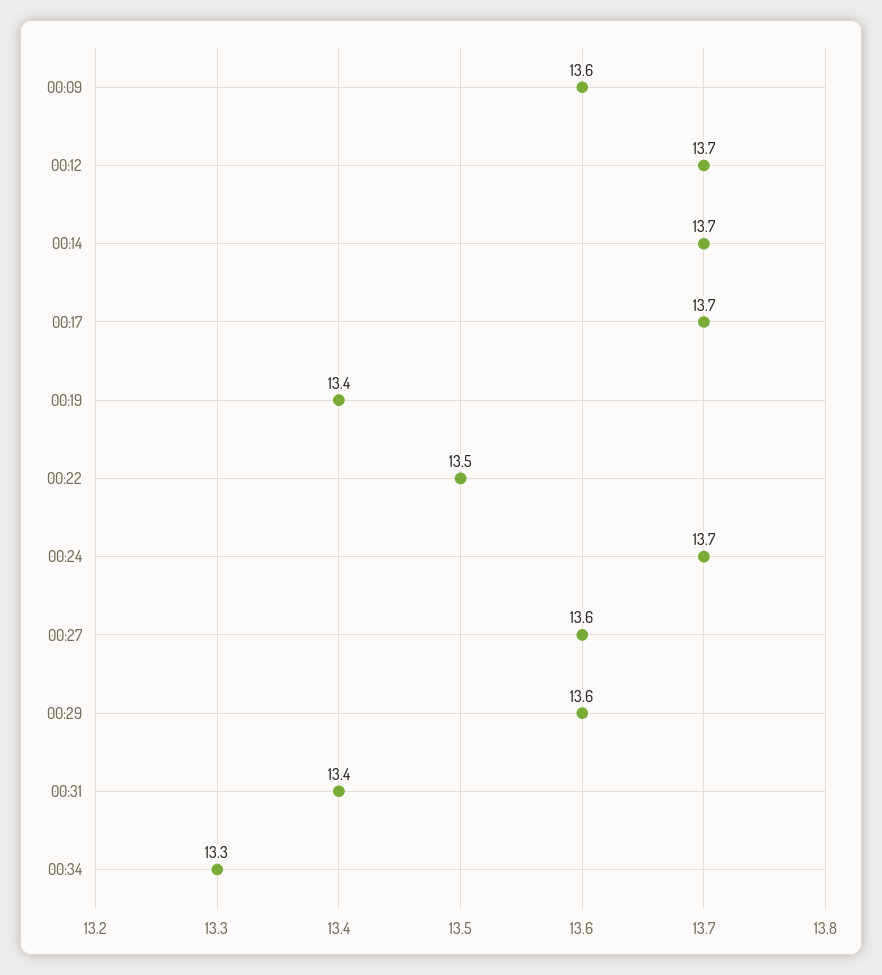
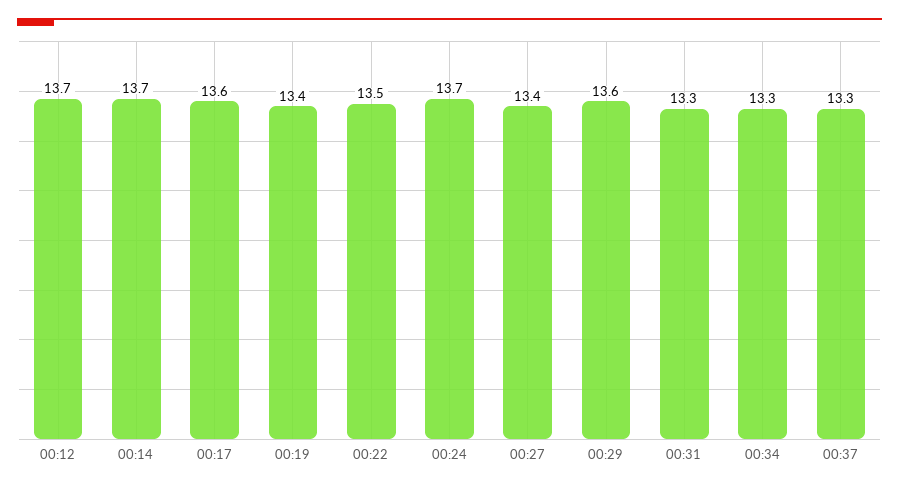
00:09: 13.6 -> none
00:17: 13.7 -> 13.6
00:27: 13.6 -> 13.4
00:31: 13.4 -> 13.3
00:37: none -> 13.3

